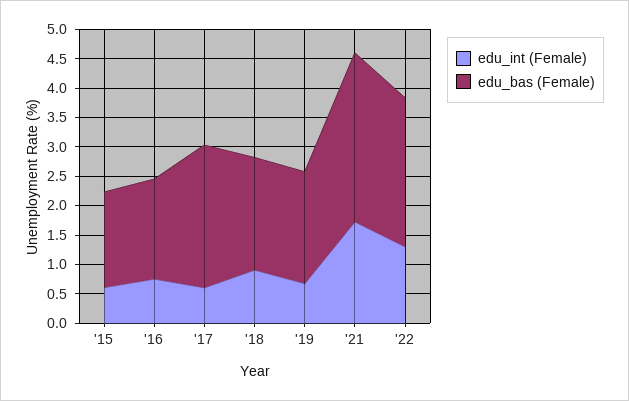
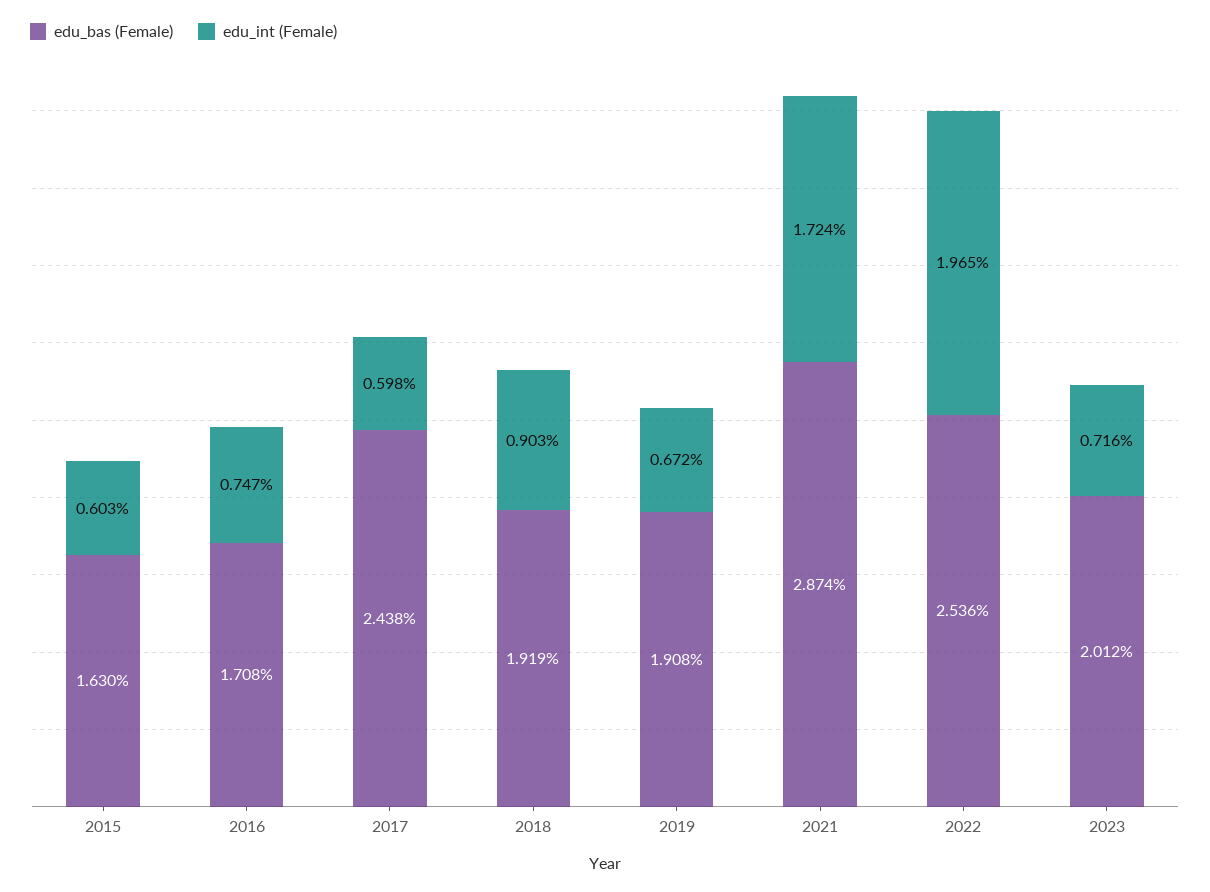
edu_int (Female), '22: 1.25 -> 1.965
edu_bas (Female), 2023: none -> 2.012
edu_int (Female), 2023: none -> 0.716

